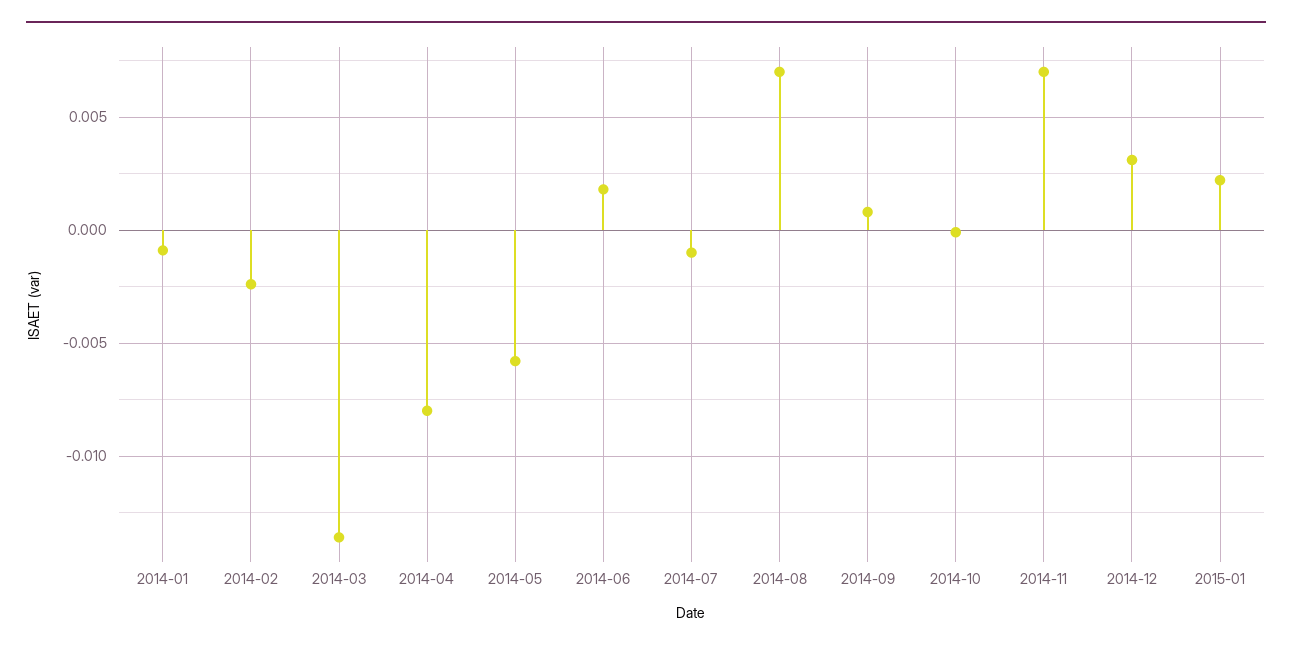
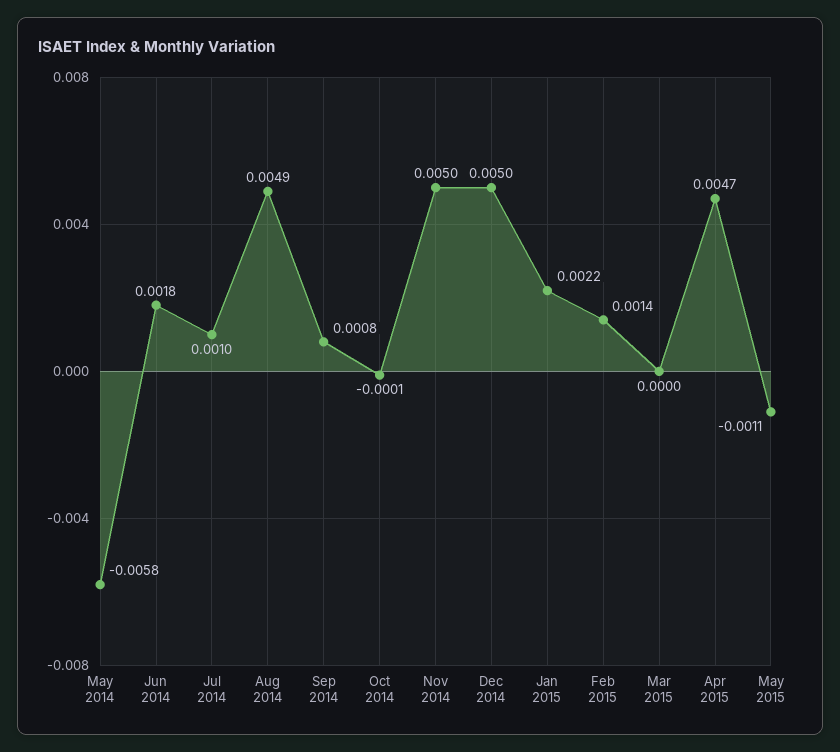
2014-01: -0.001 -> none
2014-02: -0.0025 -> none
2014-03: -0.0135 -> none
2014-04: -0.008 -> none
2014-07: -0.001 -> 0.001
2014-08: 0.007 -> 0.0049
2014-11: 0.007 -> 0.005
2014-12: 0.003 -> 0.005
Feb 2015: none -> 0.0014
Mar 2015: none -> 0
Apr 2015: none -> 0.0047
May 2015: none -> -0.0011

